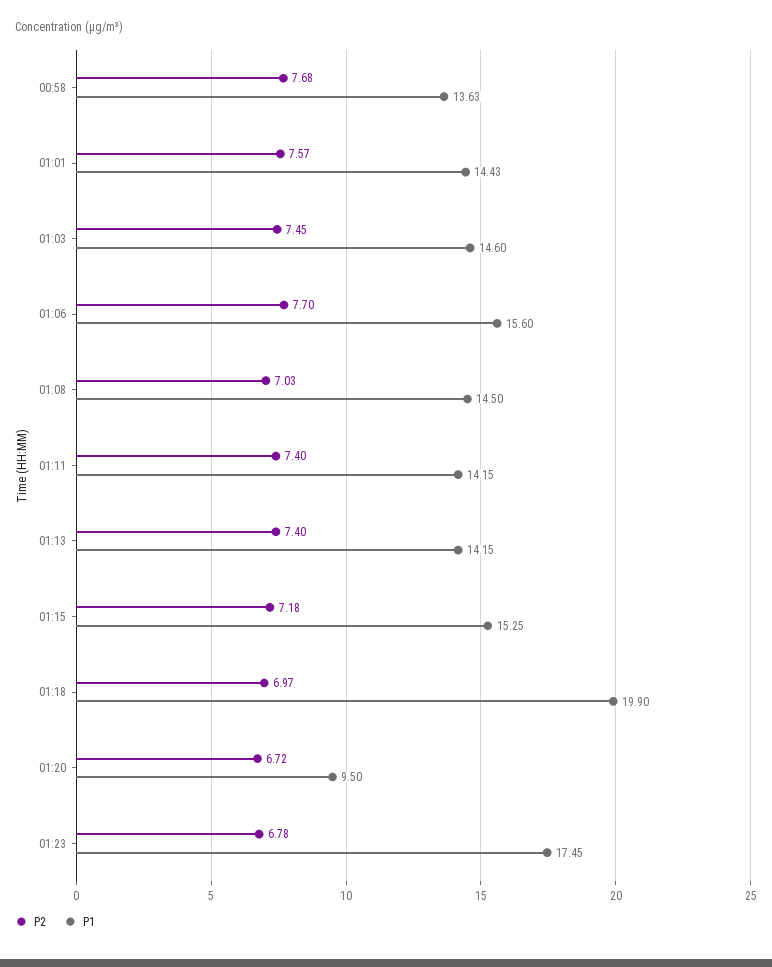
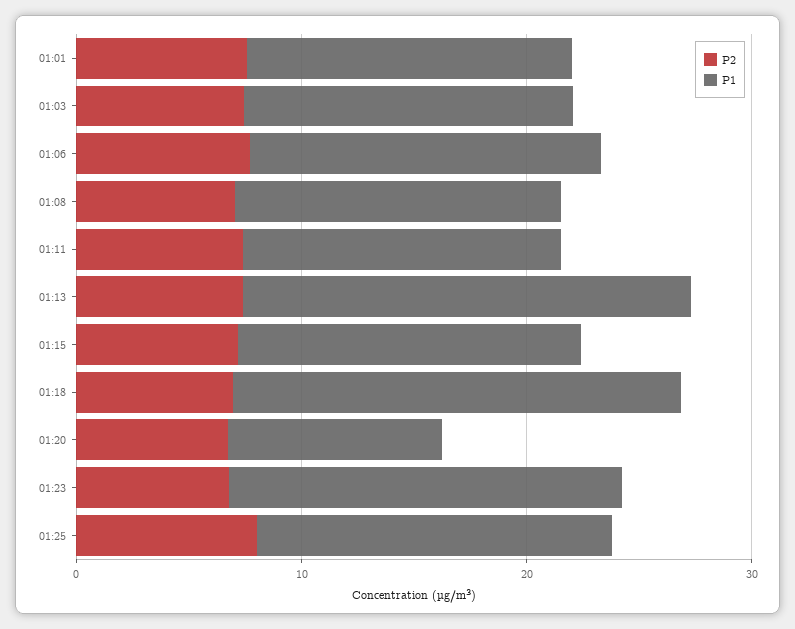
P2, 00:58: 7.68 -> none
P1, 00:58: 13.63 -> none
P1, 01:13: 14.15 -> 20
P2, 01:25: none -> 8
P1, 01:25: none -> 16

